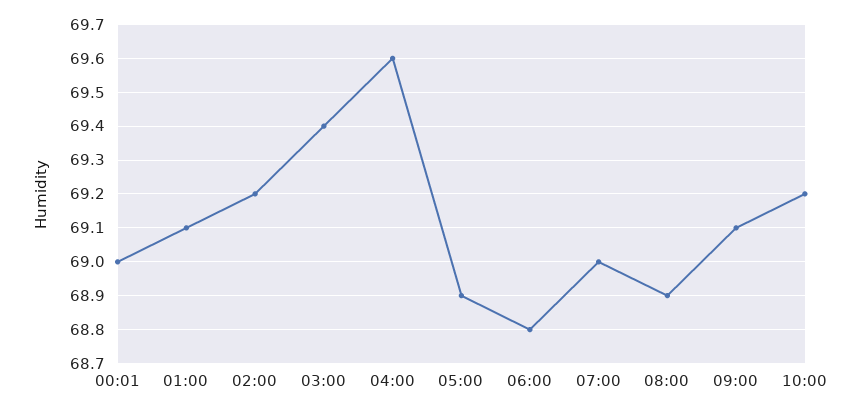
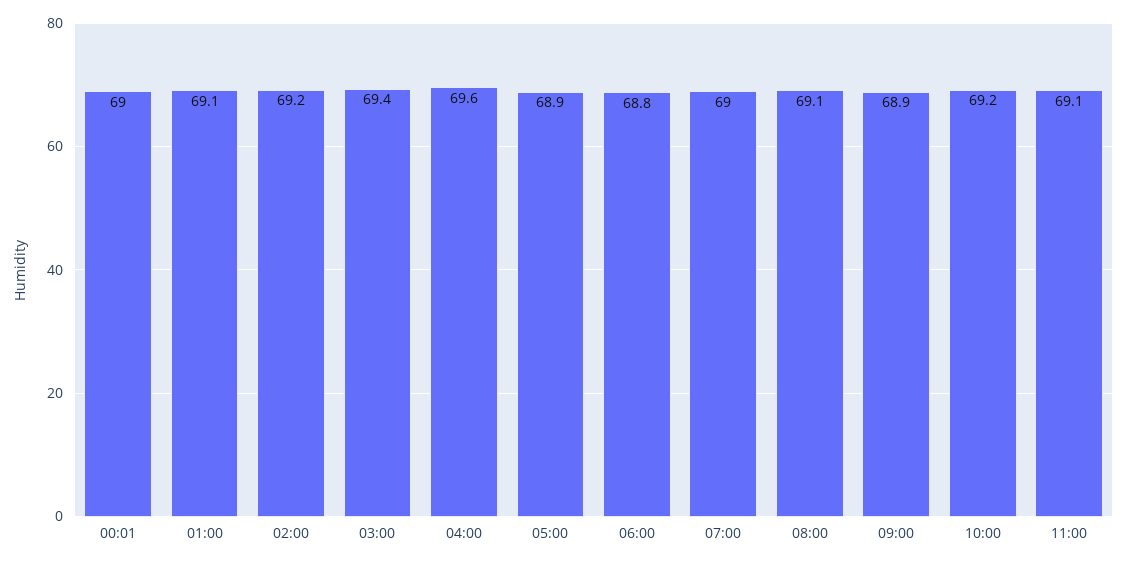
08:00: 68.9 -> 69.1
09:00: 69.1 -> 68.9
11:00: none -> 69.1

